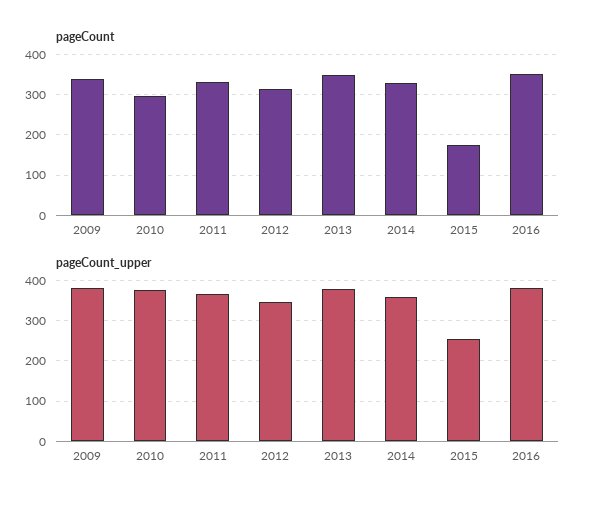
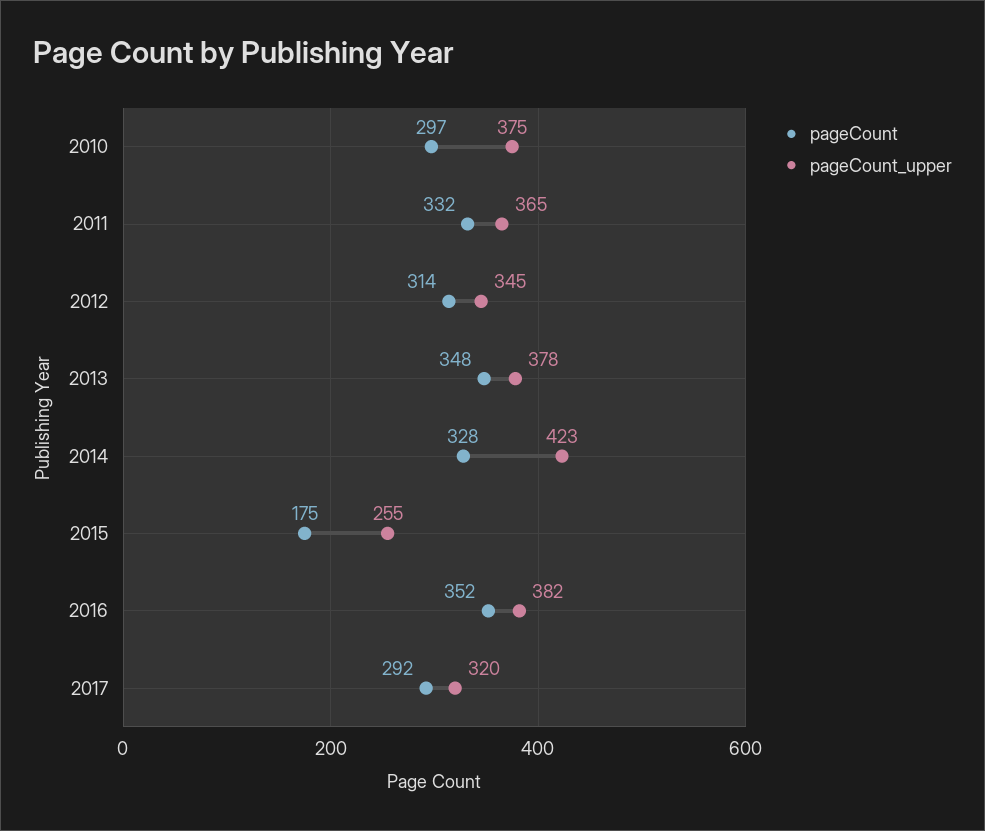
pageCount, 2009: 340 -> none
pageCount_upper, 2009: 380 -> none
pageCount_upper, 2014: 360 -> 423
pageCount, 2017: none -> 292
pageCount_upper, 2017: none -> 320

